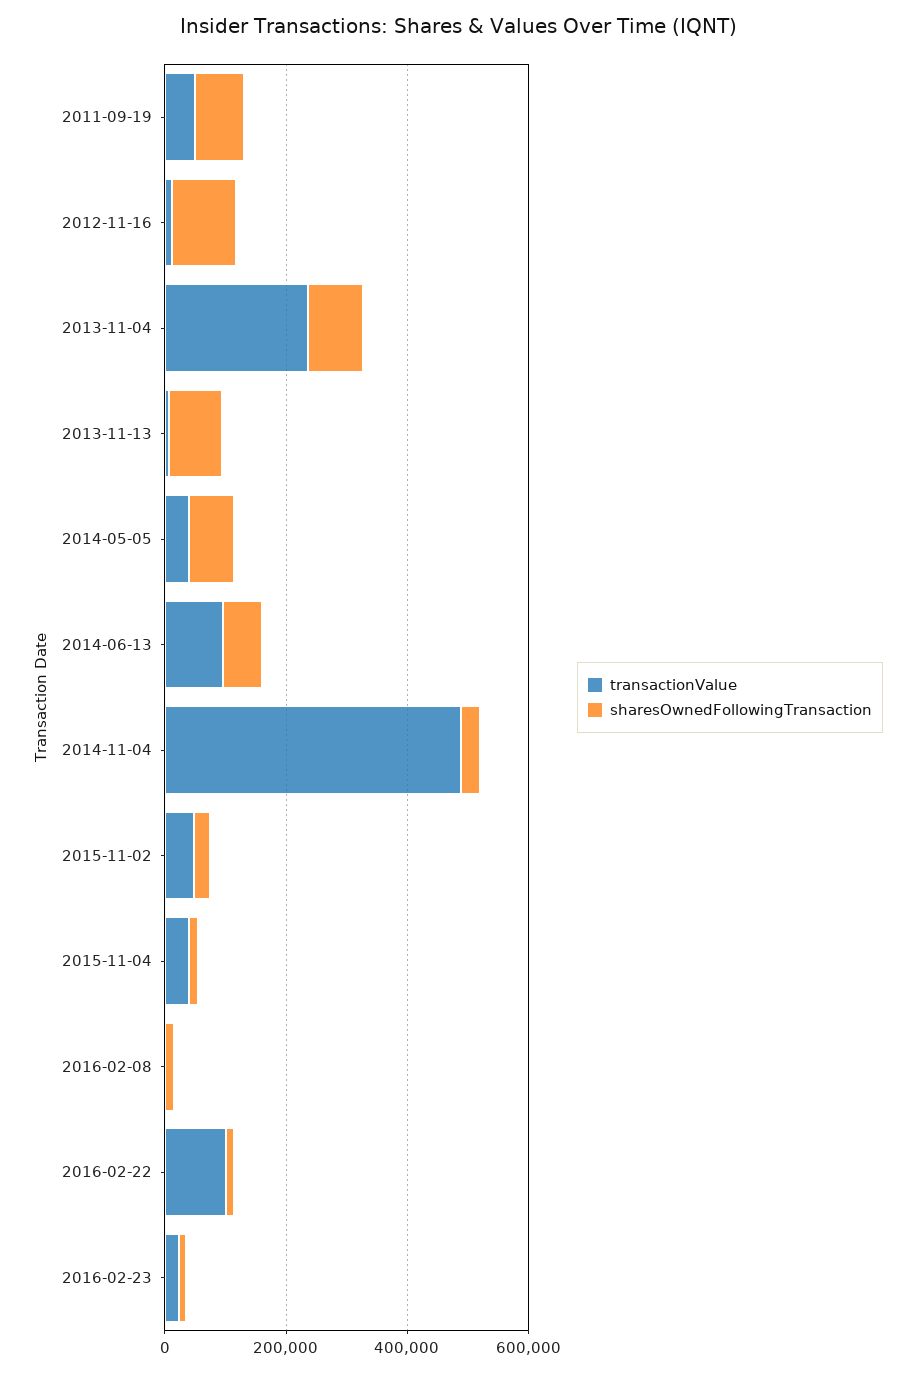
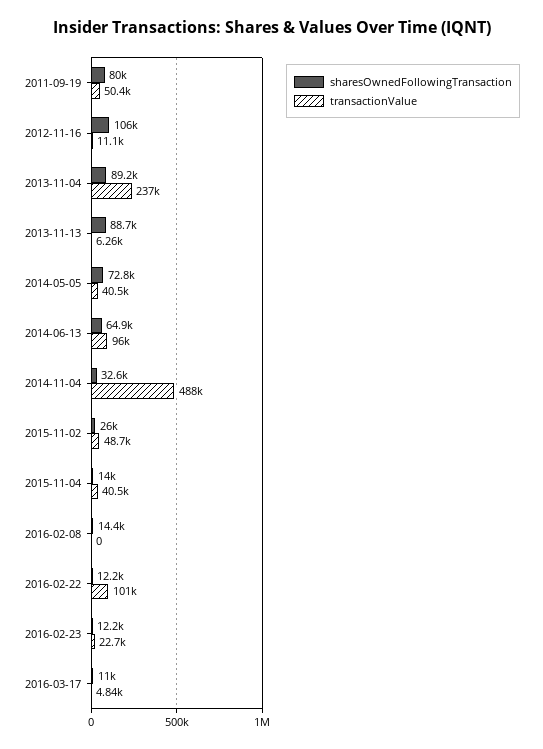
sharesOwnedFollowingTransaction, 2016-03-17: none -> 11000
transactionValue, 2016-03-17: none -> 4840

